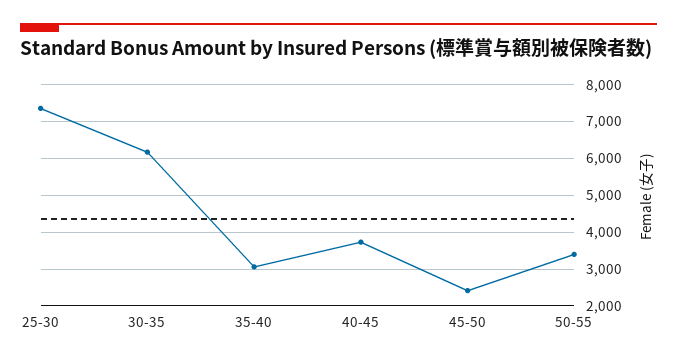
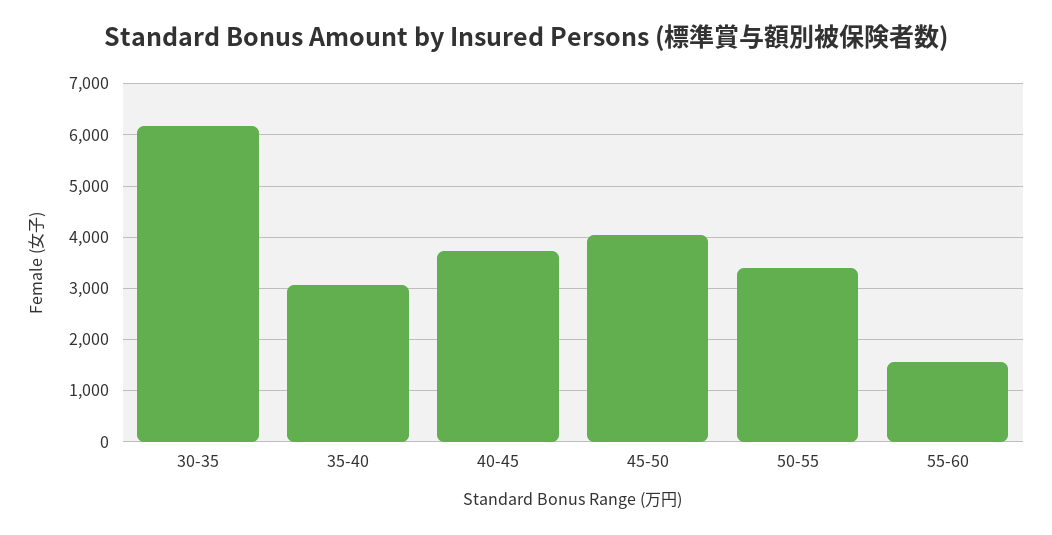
25-30: 7400 -> none
45-50: 2400 -> 4000
55-60: none -> 1600

